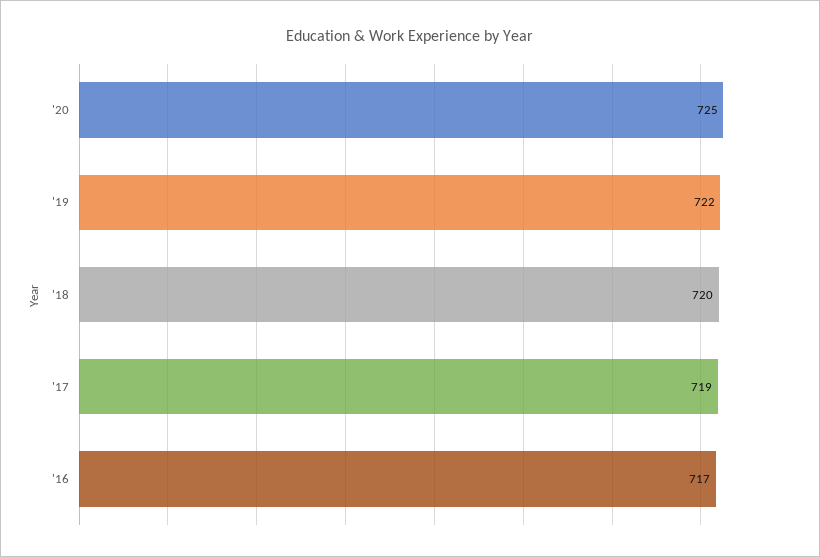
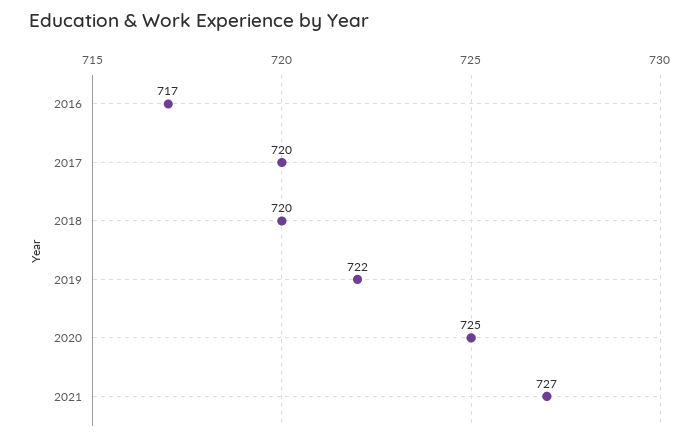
'17: 719 -> 720
2021: none -> 727

